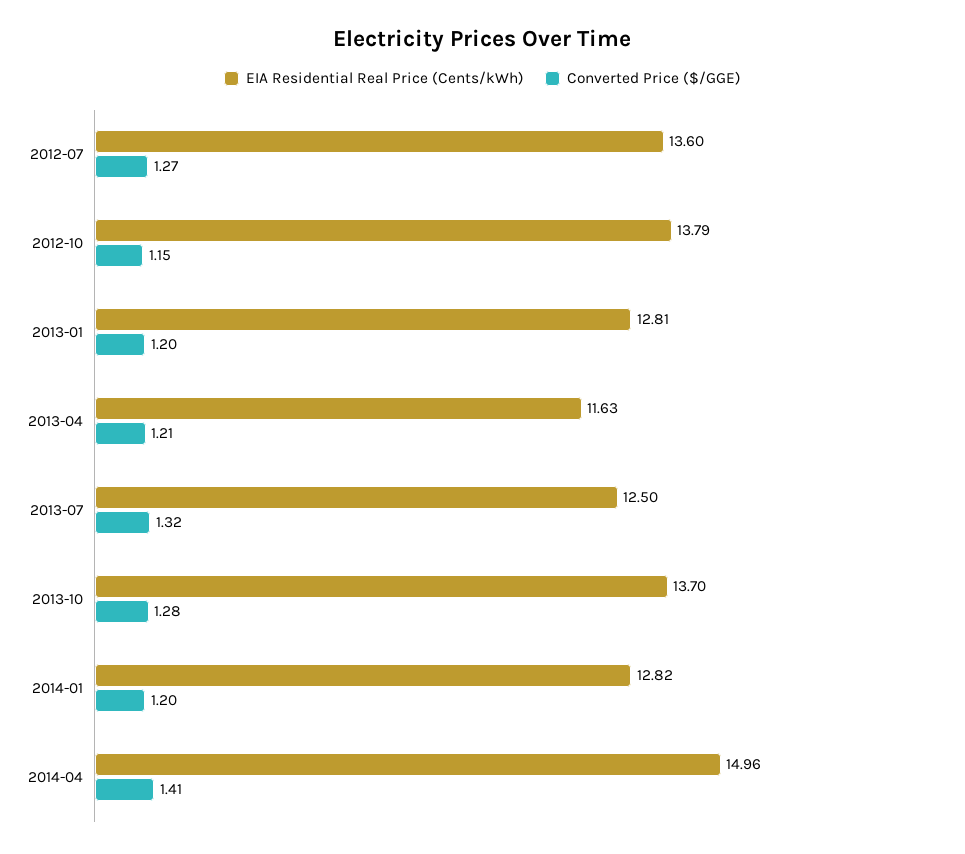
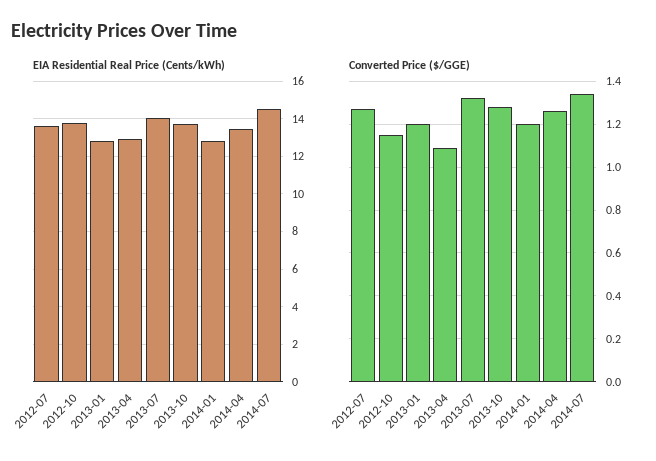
EIA Residential Real Price (Cents/kWh), 2013-04: 11.63 -> 13
Converted Price ($/GGE), 2013-04: 1.21 -> 1.1
EIA Residential Real Price (Cents/kWh), 2013-07: 12.5 -> 14
EIA Residential Real Price (Cents/kWh), 2014-04: 14.96 -> 13.5
Converted Price ($/GGE), 2014-04: 1.41 -> 1.25
EIA Residential Real Price (Cents/kWh), 2014-07: none -> 14.5
Converted Price ($/GGE), 2014-07: none -> 1.35

